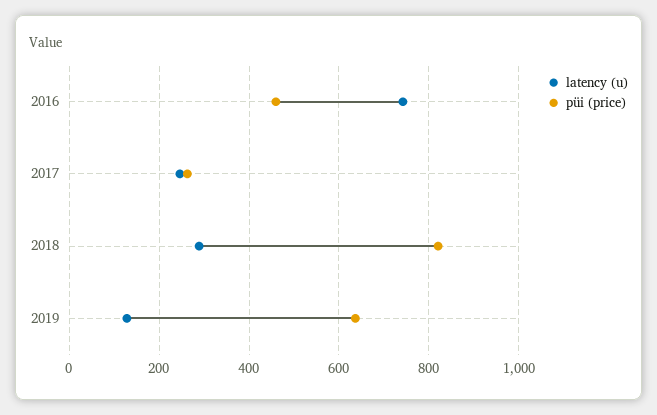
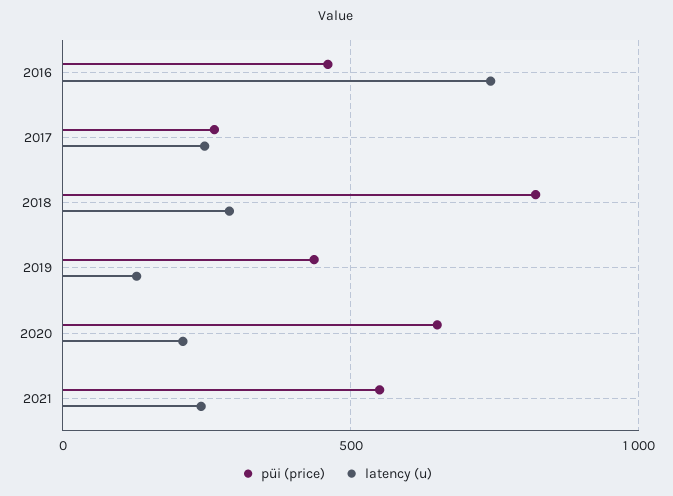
püi (price), 2019: 640 -> 450
püi (price), 2020: none -> 650
latency (u), 2020: none -> 200
püi (price), 2021: none -> 550
latency (u), 2021: none -> 250

